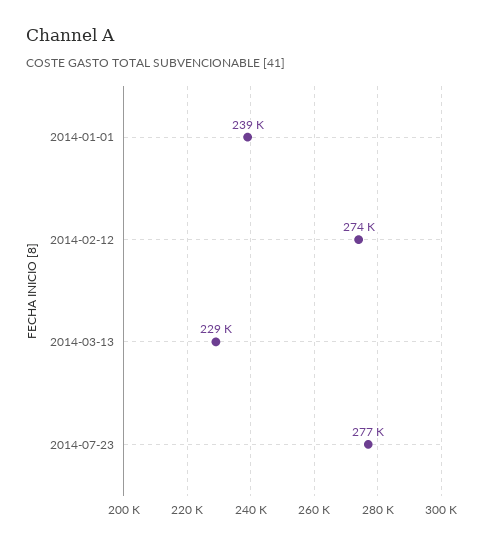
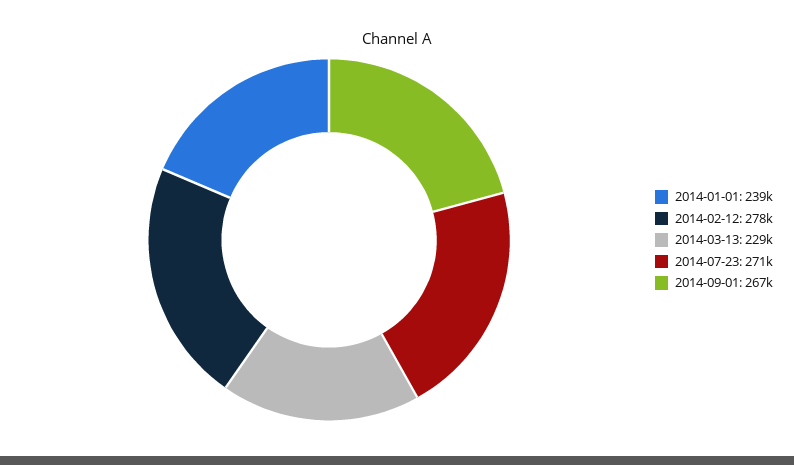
2014-02-12: 274000 -> 278000
2014-07-23: 277000 -> 271000
2014-09-01: none -> 267000

